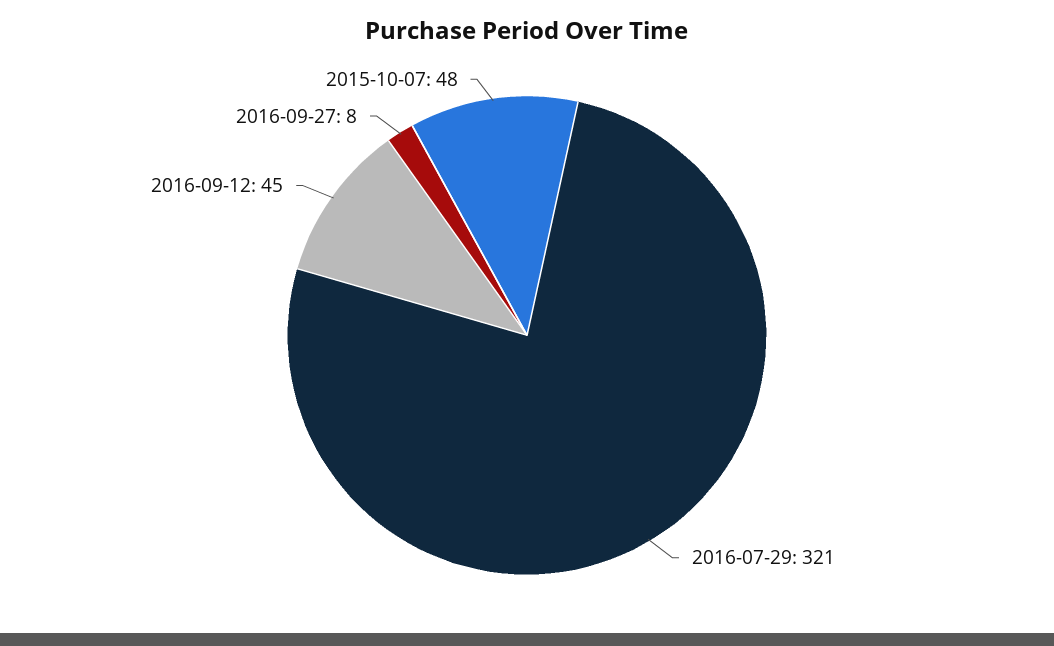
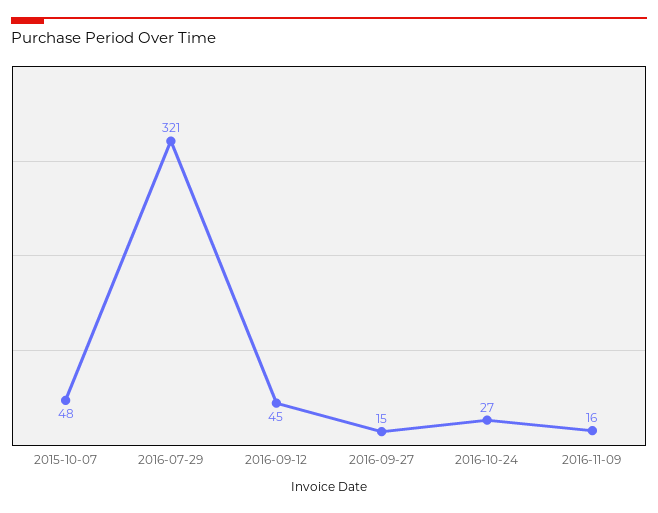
2016-09-27: 8 -> 15
2016-10-24: none -> 27
2016-11-09: none -> 16

